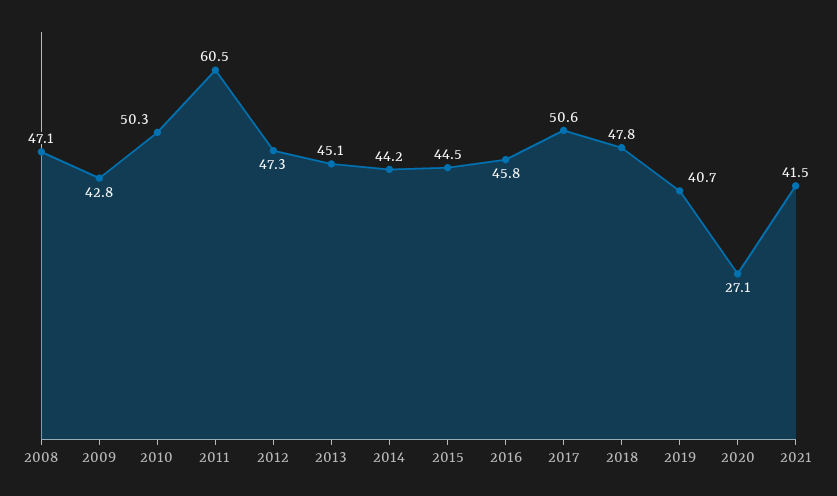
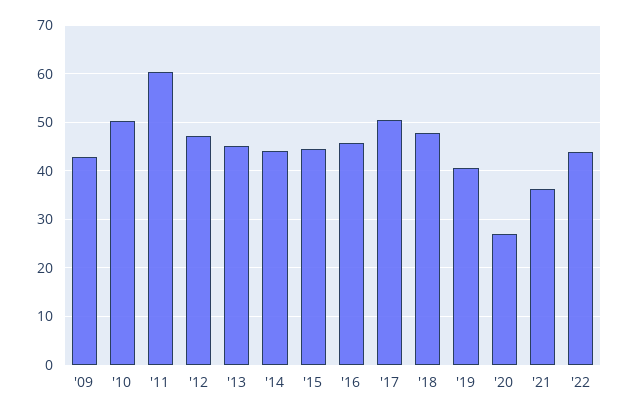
2008: 47.1 -> none
2021: 41.5 -> 36
'22: none -> 44

